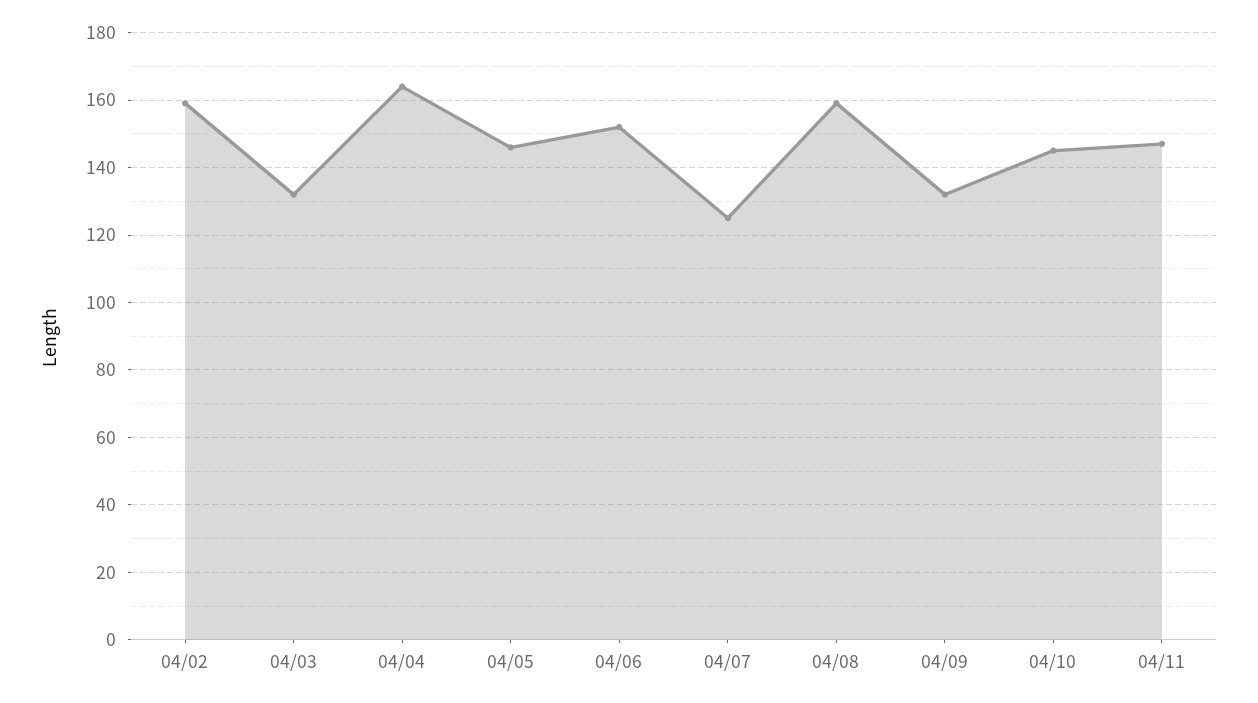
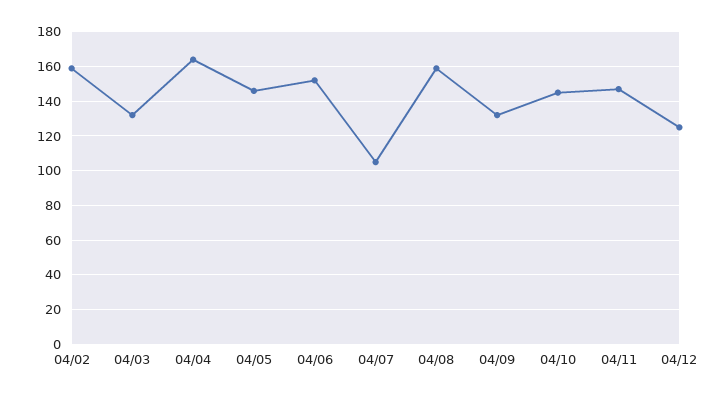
04/07: 125 -> 105
04/12: none -> 125

